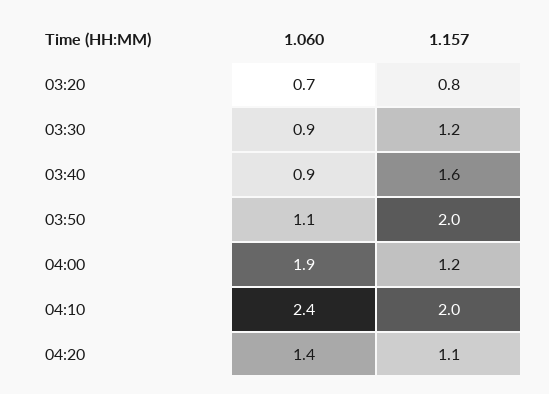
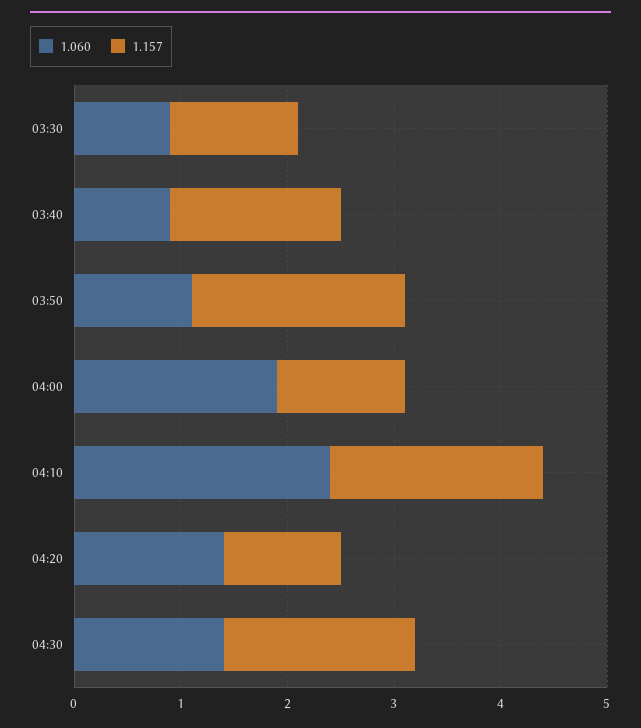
1.060, 03:20: 0.7 -> none
1.157, 03:20: 0.8 -> none
1.060, 04:30: none -> 1.4
1.157, 04:30: none -> 1.8

